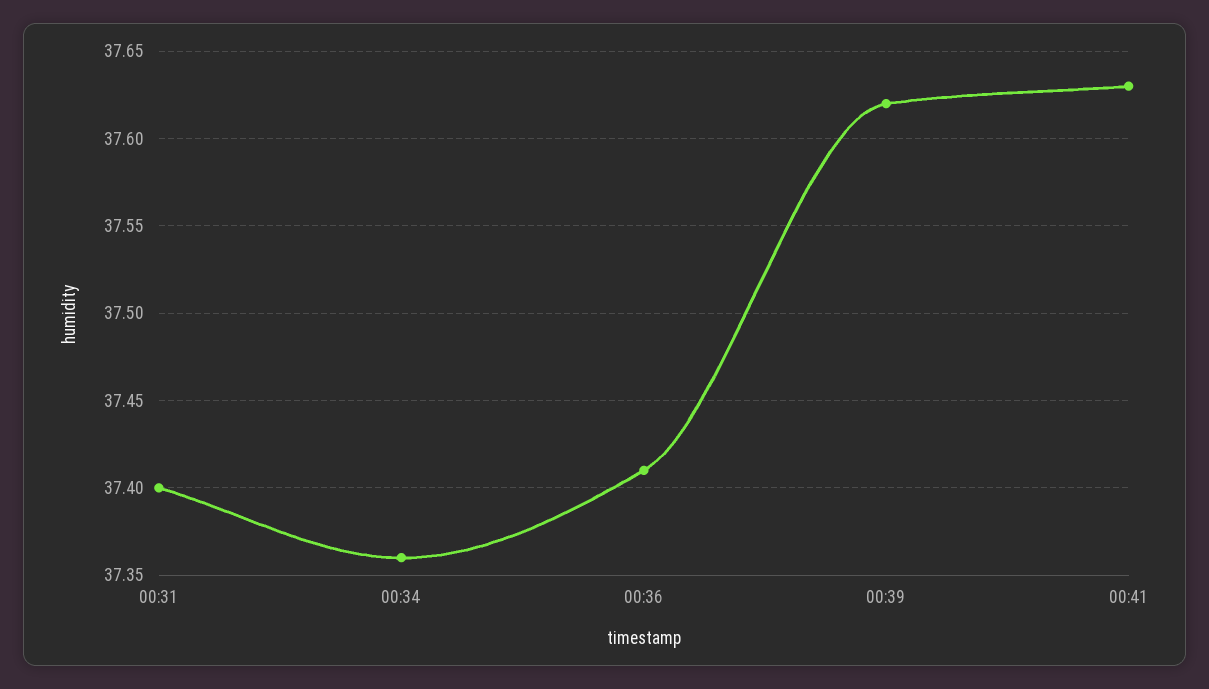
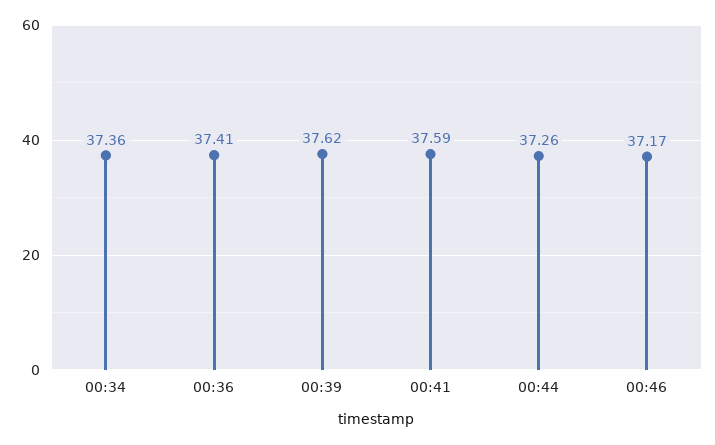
00:31: 37.4 -> none
00:41: 37.63 -> 37.59
00:44: none -> 37.26
00:46: none -> 37.17

